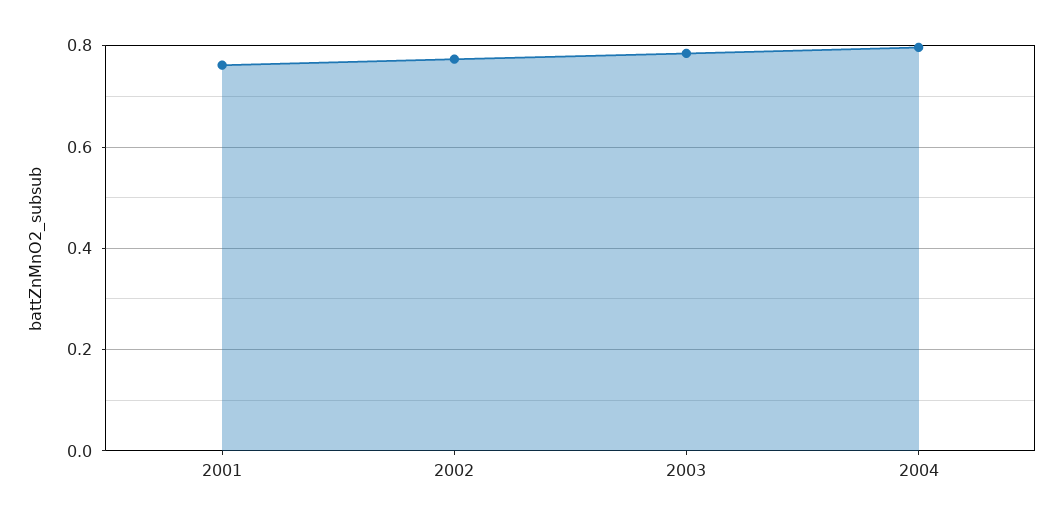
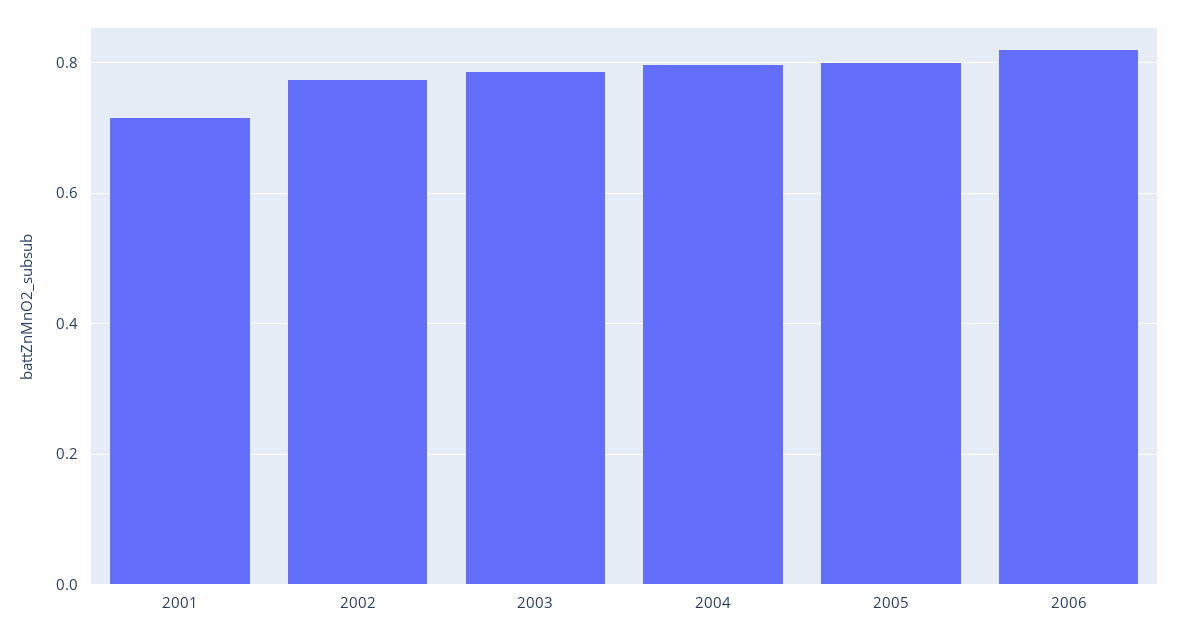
2001: 0.76 -> 0.72
2005: none -> 0.8
2006: none -> 0.82

